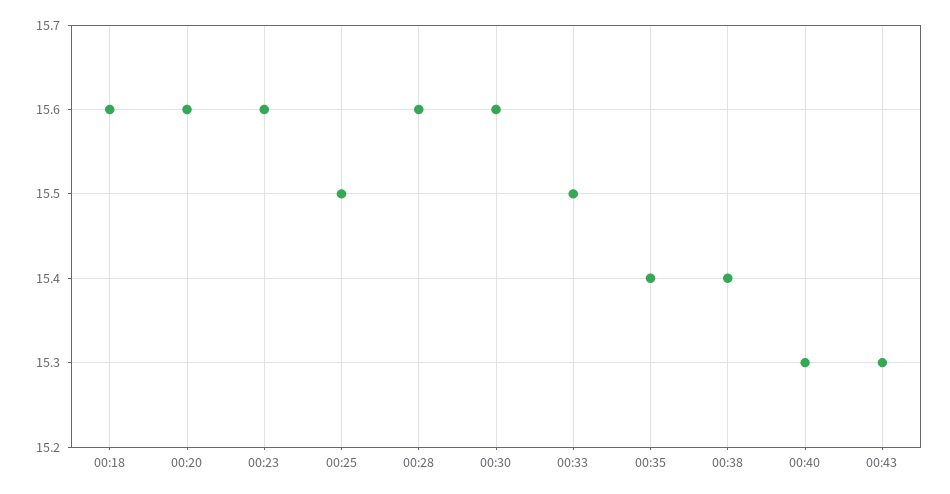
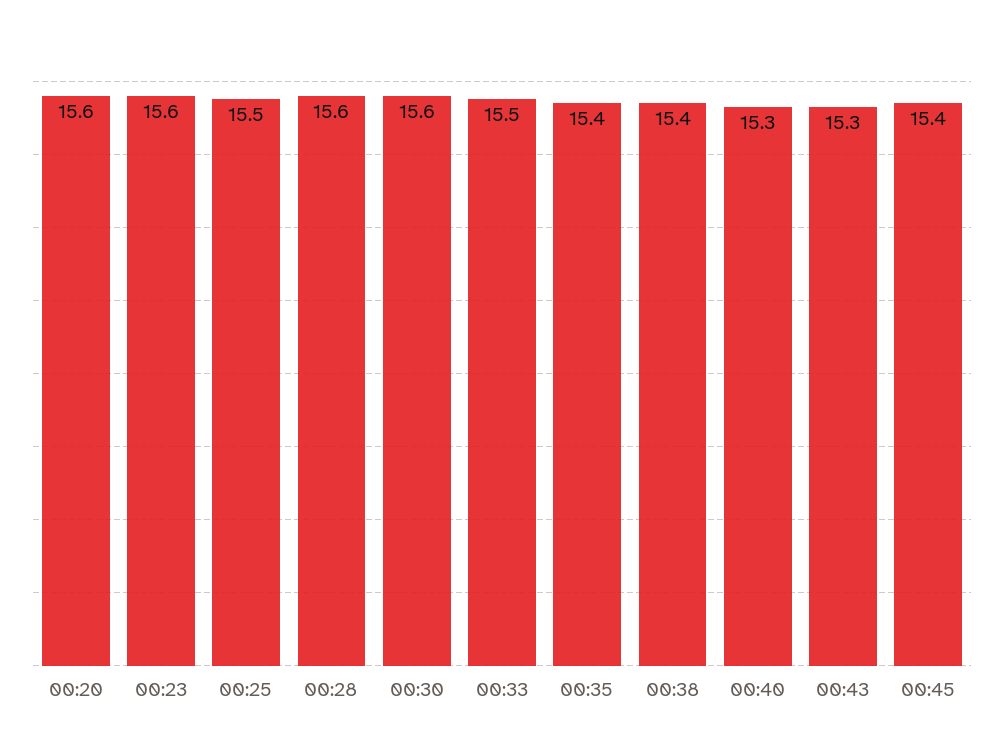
00:18: 15.6 -> none
00:45: none -> 15.4

